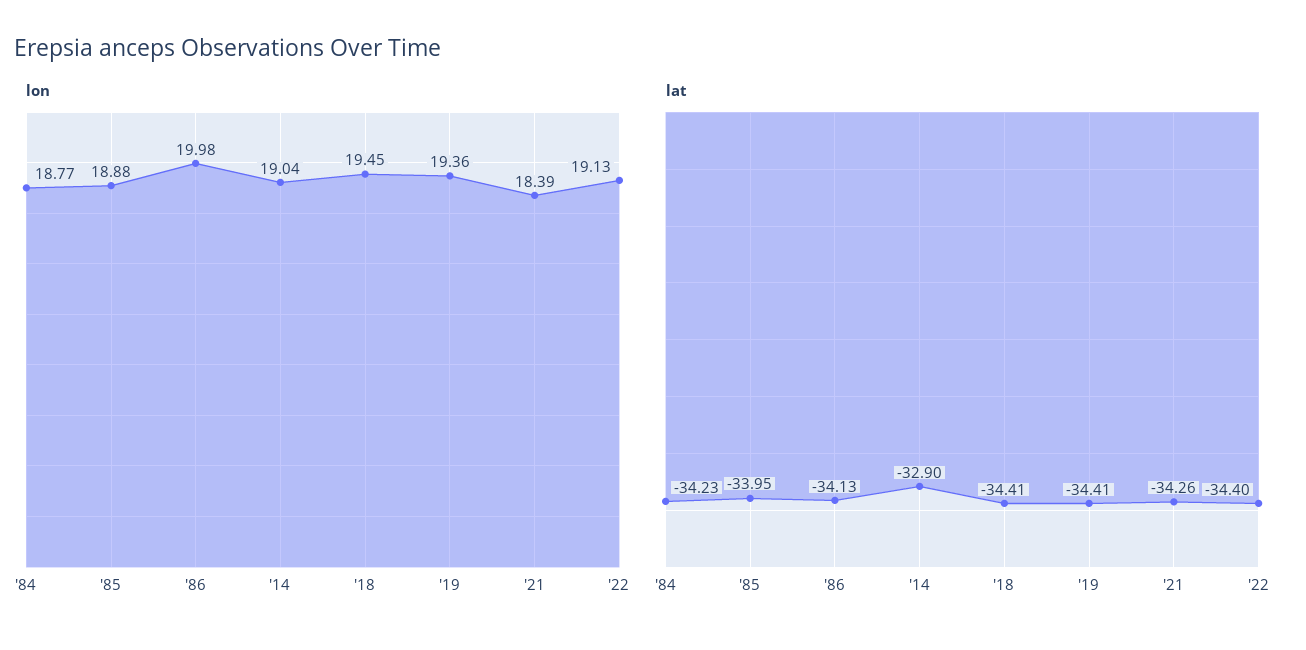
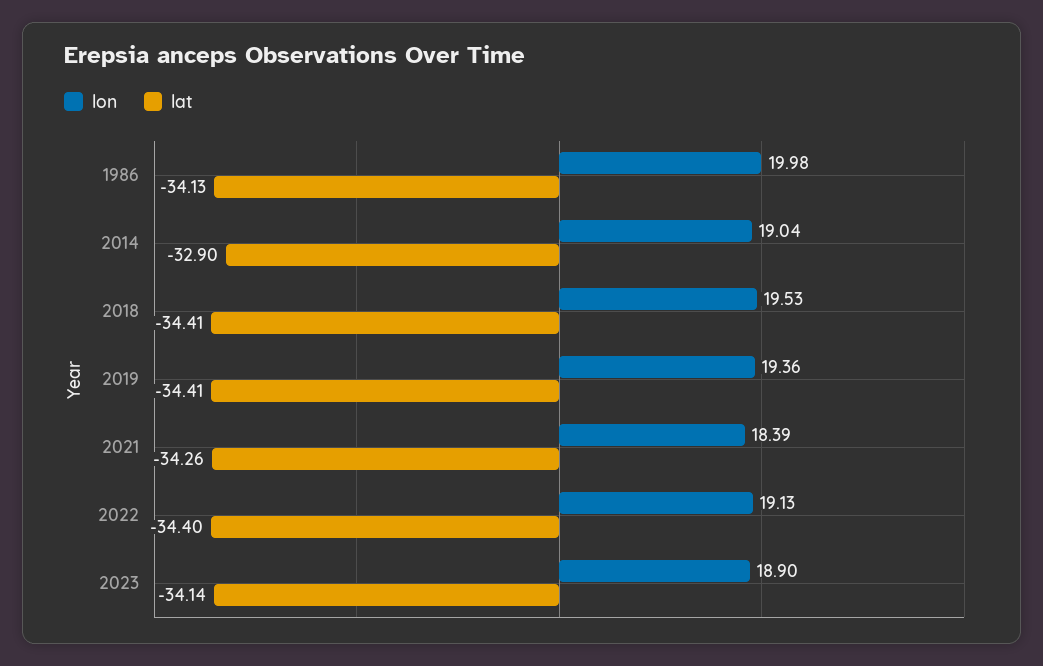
lon, '84: 18.77 -> none
lon, '85: 18.88 -> none
lon, '18: 19.45 -> 19.53
lat, '84: -34.23 -> none
lat, '85: -33.95 -> none
lon, 2023: none -> 18.9
lat, 2023: none -> -34.14

